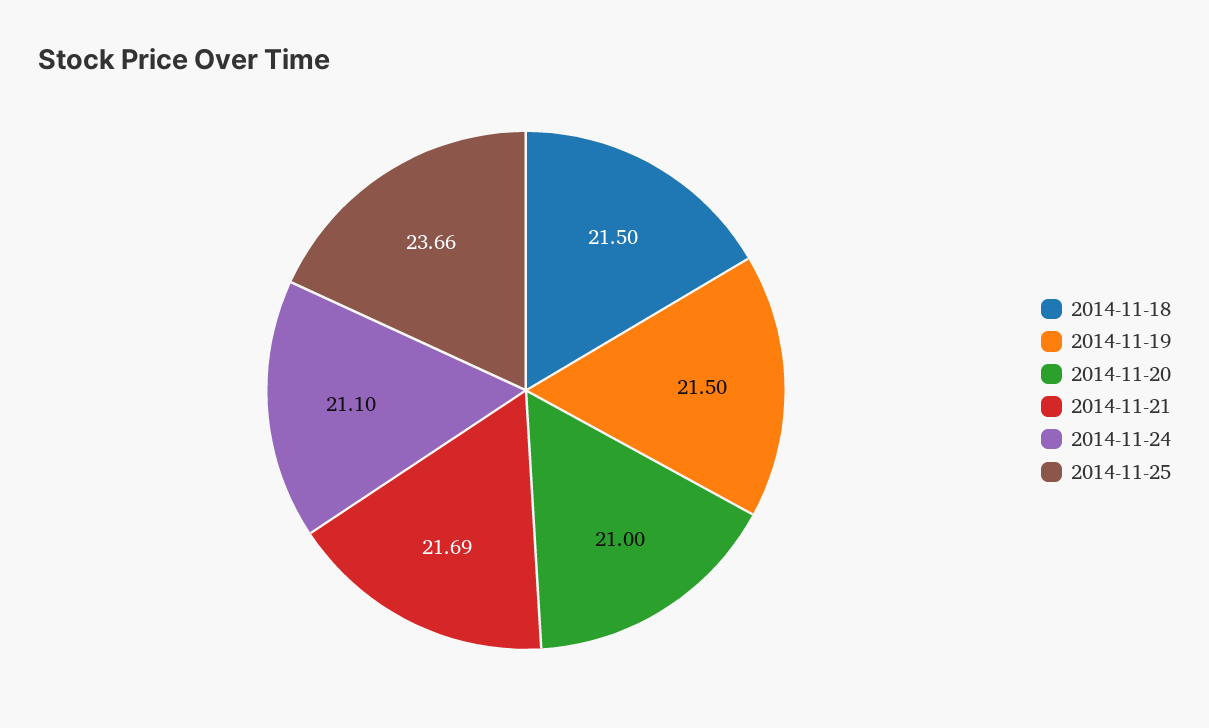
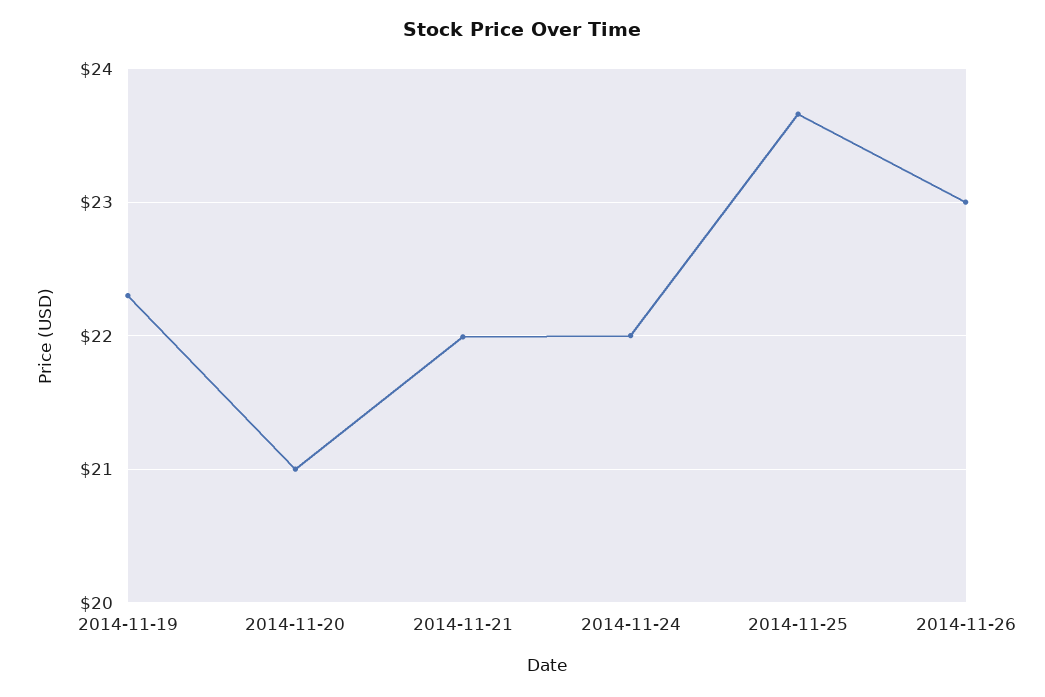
2014-11-18: 21.5 -> none
2014-11-19: 21.5 -> 22.3
2014-11-21: 21.69 -> 22
2014-11-24: 21.1 -> 22
2014-11-26: none -> 23

